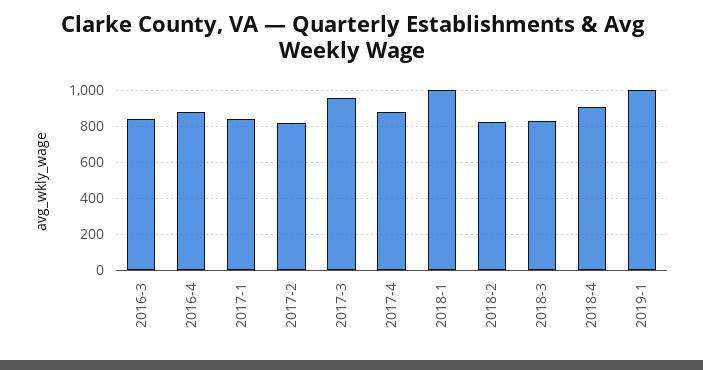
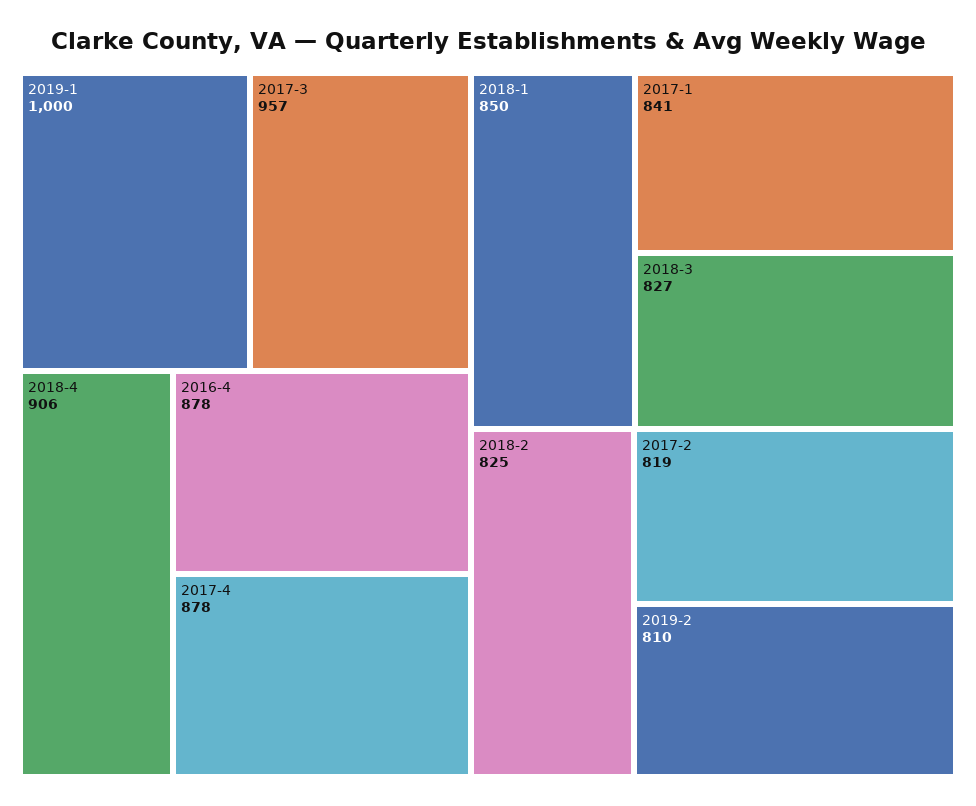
2016-3: 850 -> none
2018-1: 1000 -> 850
2019-2: none -> 810

